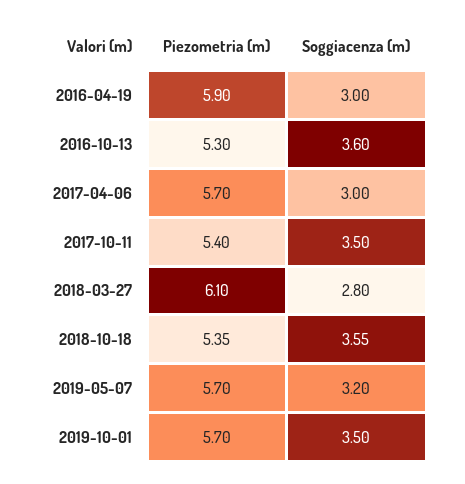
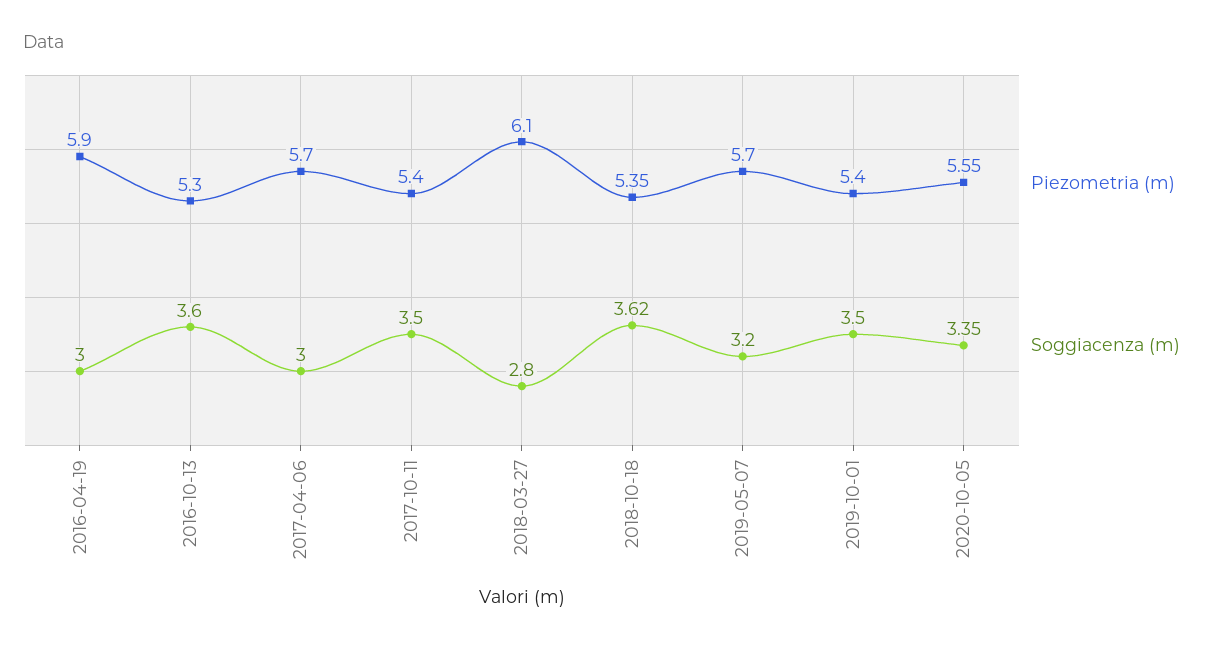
Soggiacenza (m), 2018-10-18: 3.55 -> 3.62
Piezometria (m), 2019-10-01: 5.7 -> 5.4
Piezometria (m), 2020-10-05: none -> 5.55
Soggiacenza (m), 2020-10-05: none -> 3.35

